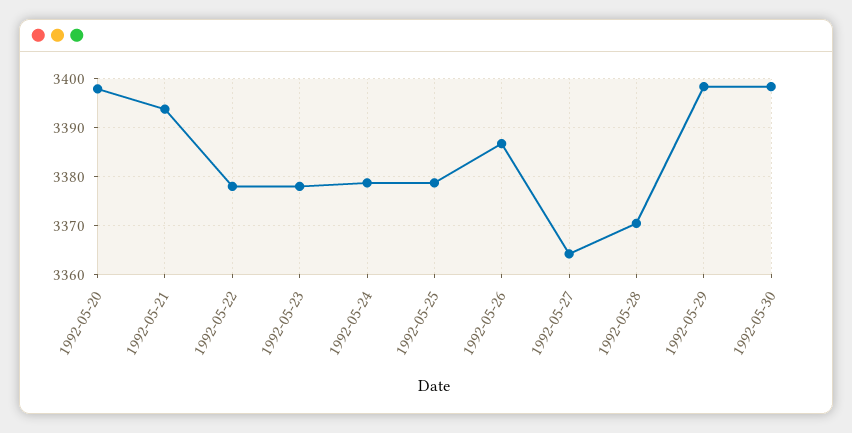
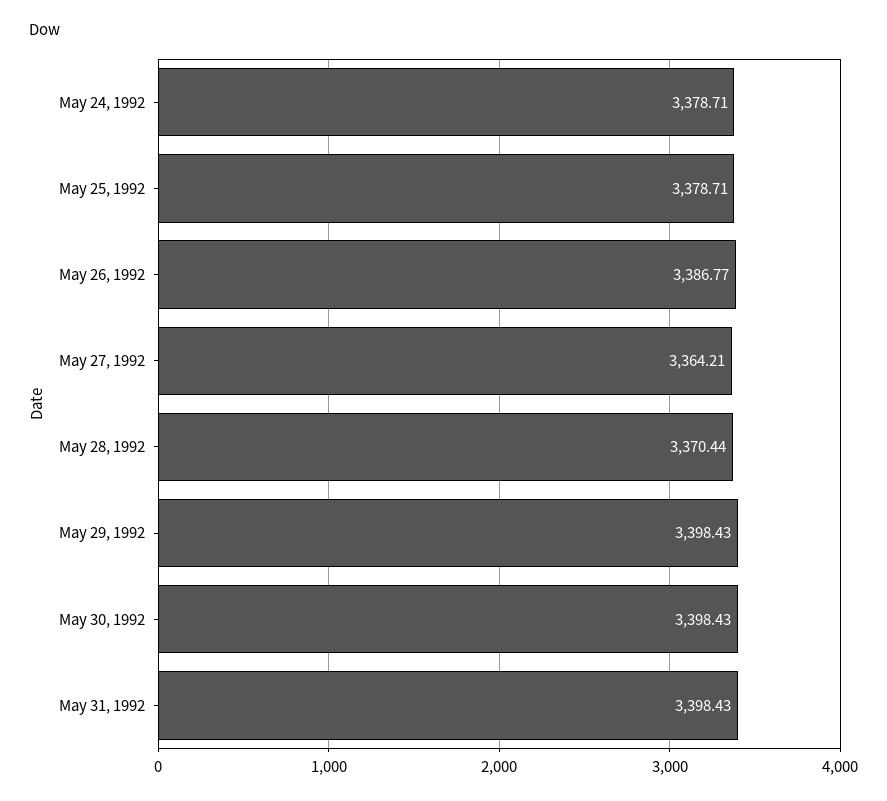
1992-05-20: 3398 -> none
1992-05-21: 3394 -> none
1992-05-22: 3378 -> none
1992-05-23: 3378 -> none
May 31, 1992: none -> 3398.43

